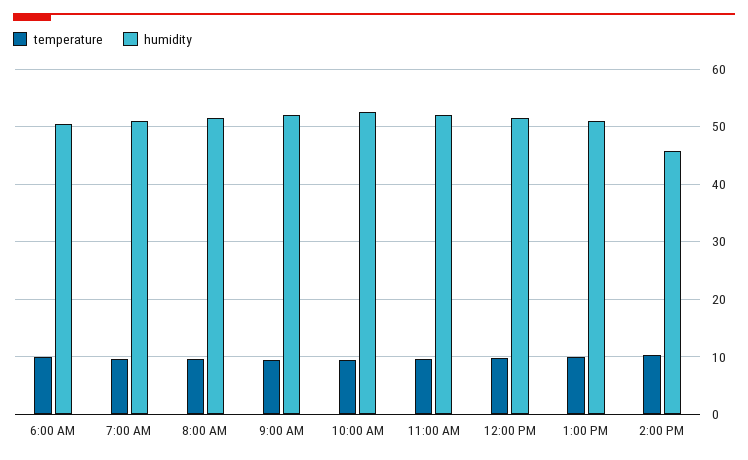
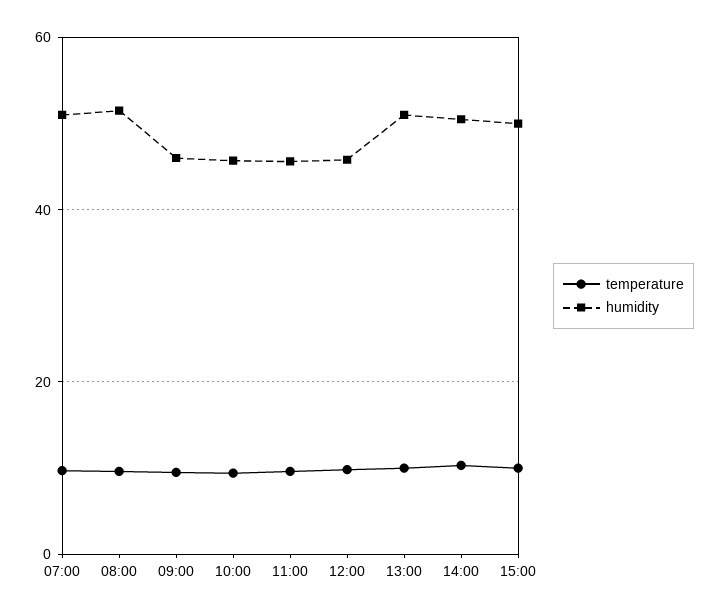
temperature, 6:00 AM: 10 -> none
humidity, 6:00 AM: 50 -> none
humidity, 9:00 AM: 52 -> 46
humidity, 10:00 AM: 52 -> 46
humidity, 11:00 AM: 52 -> 46
humidity, 12:00 PM: 52 -> 46
humidity, 2:00 PM: 46 -> 50
temperature, 15:00: none -> 10
humidity, 15:00: none -> 50

